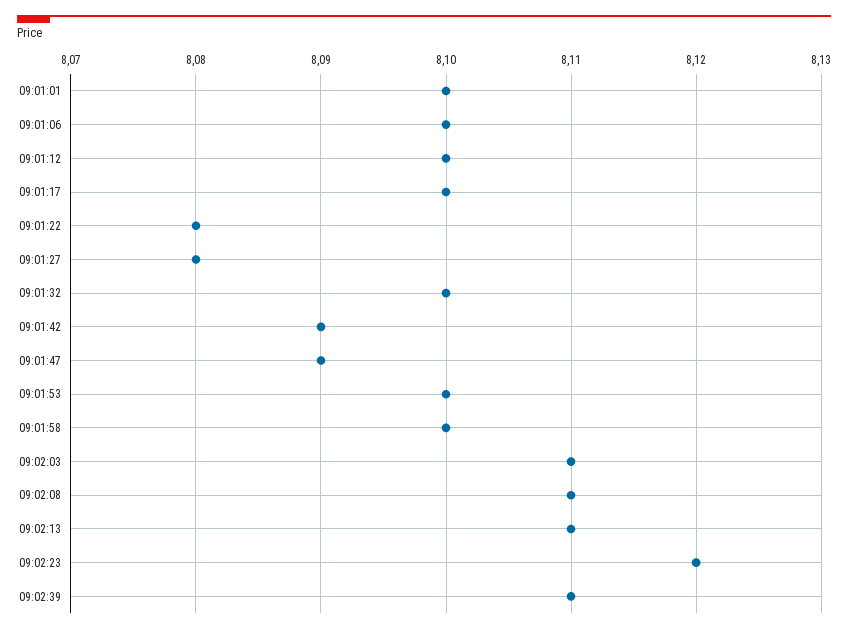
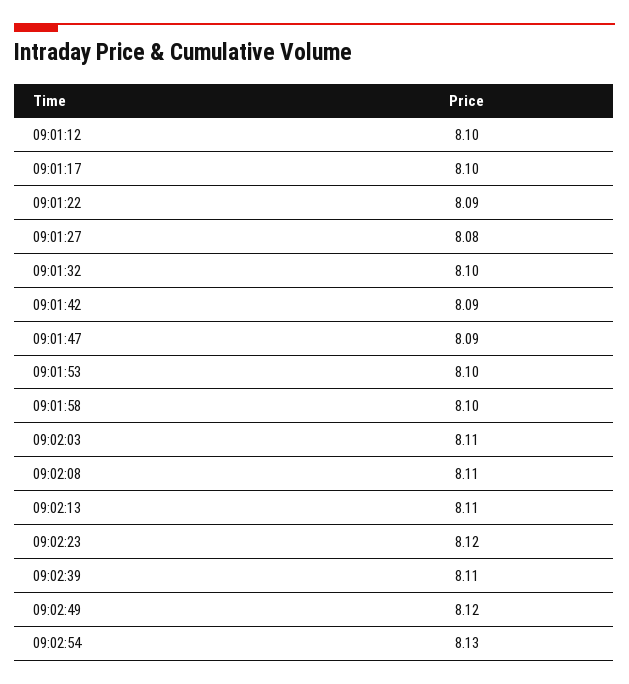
09:01:01: 8.1 -> none
09:01:06: 8.1 -> none
09:01:22: 8.08 -> 8.09
09:02:49: none -> 8.12
09:02:54: none -> 8.13

